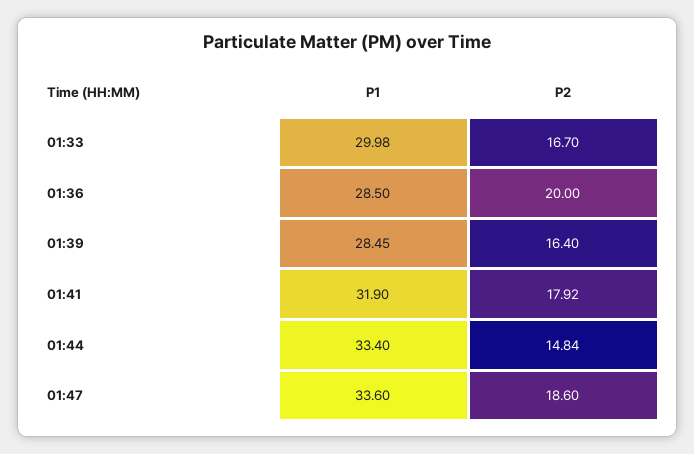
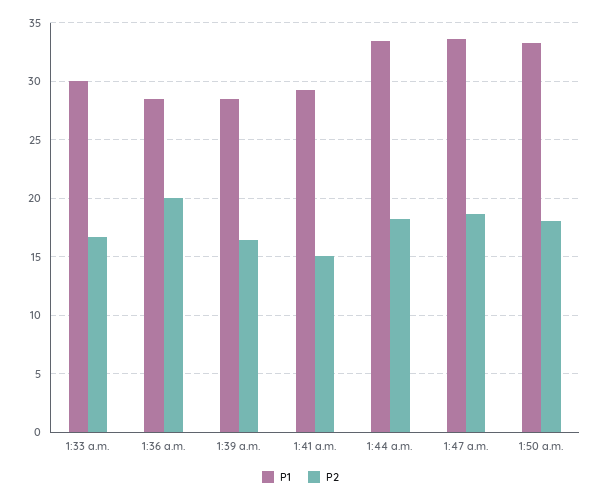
P1, 01:41: 31.9 -> 29
P2, 01:41: 17.92 -> 15
P2, 01:44: 14.84 -> 18
P1, 1:50 a.m.: none -> 33
P2, 1:50 a.m.: none -> 18

